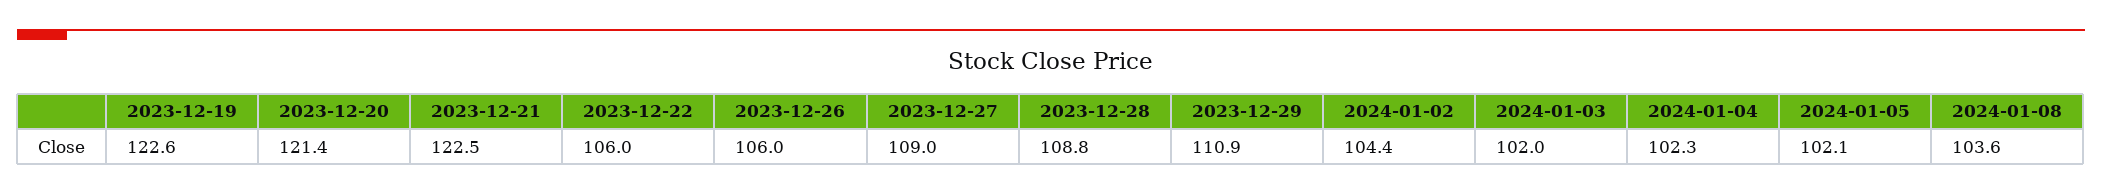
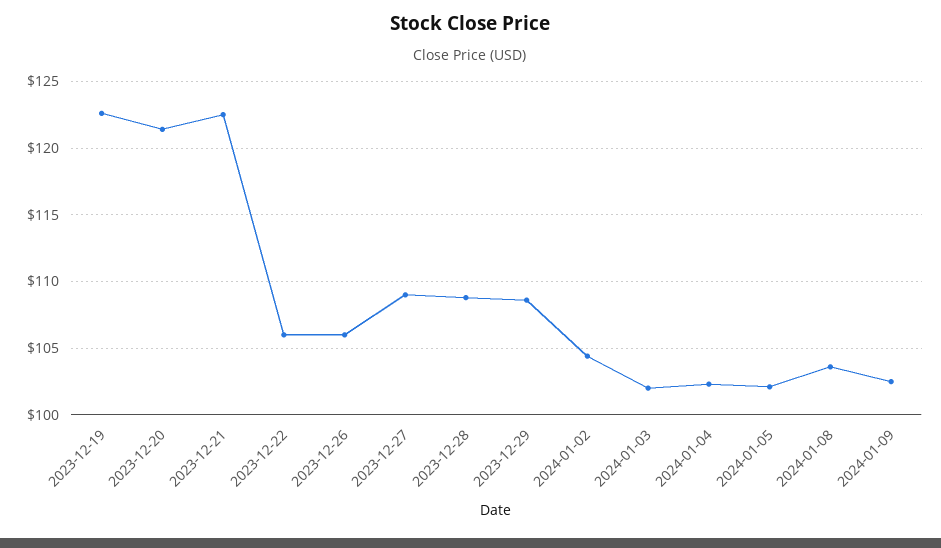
2023-12-29: 110.9 -> 108.5
2024-01-09: none -> 102.5

